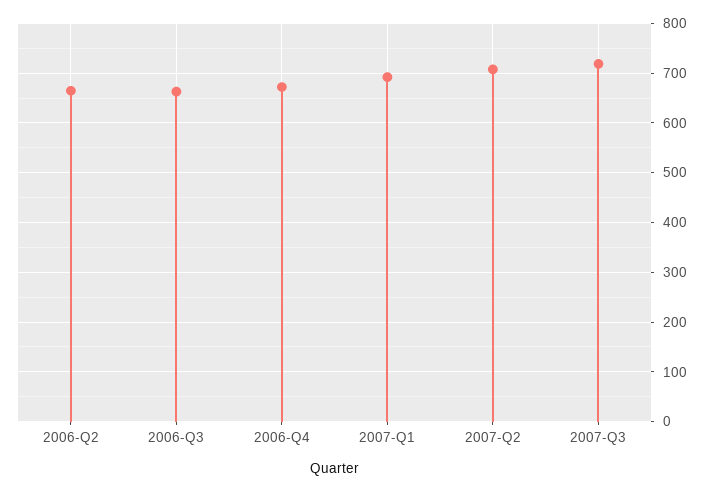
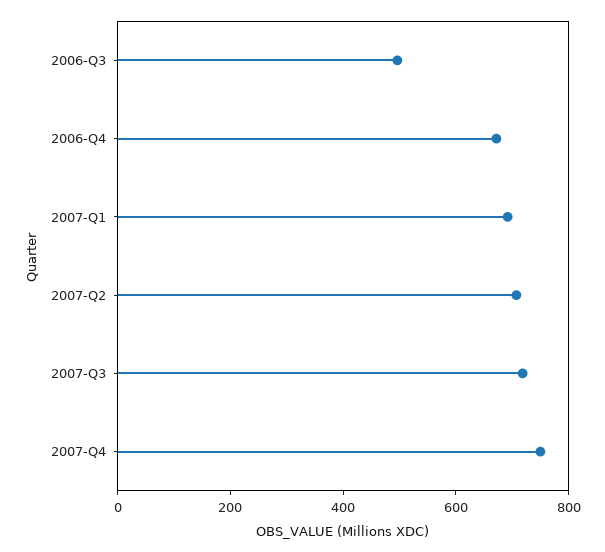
2006-Q2: 660 -> none
2006-Q3: 660 -> 500
2007-Q4: none -> 750

